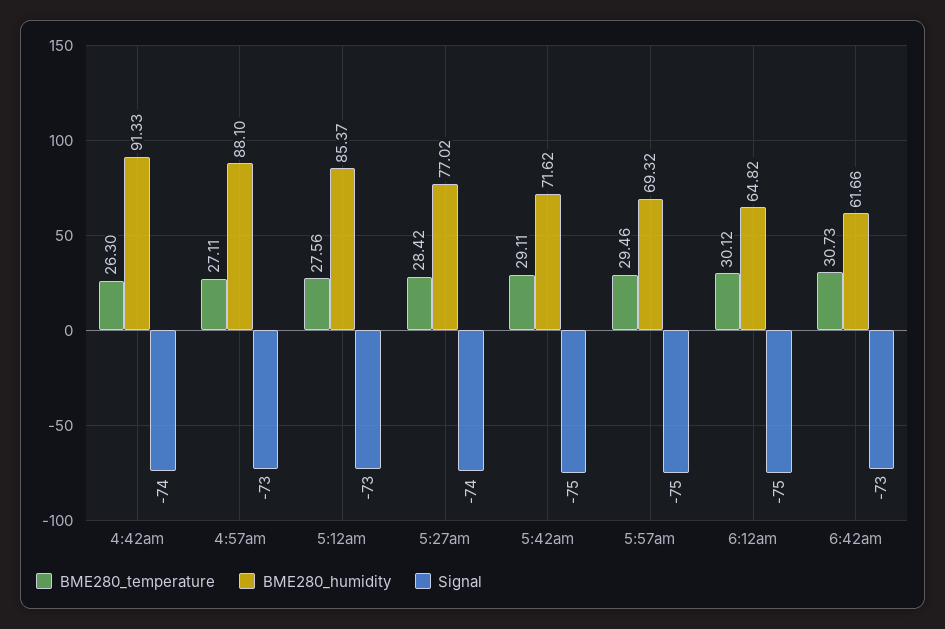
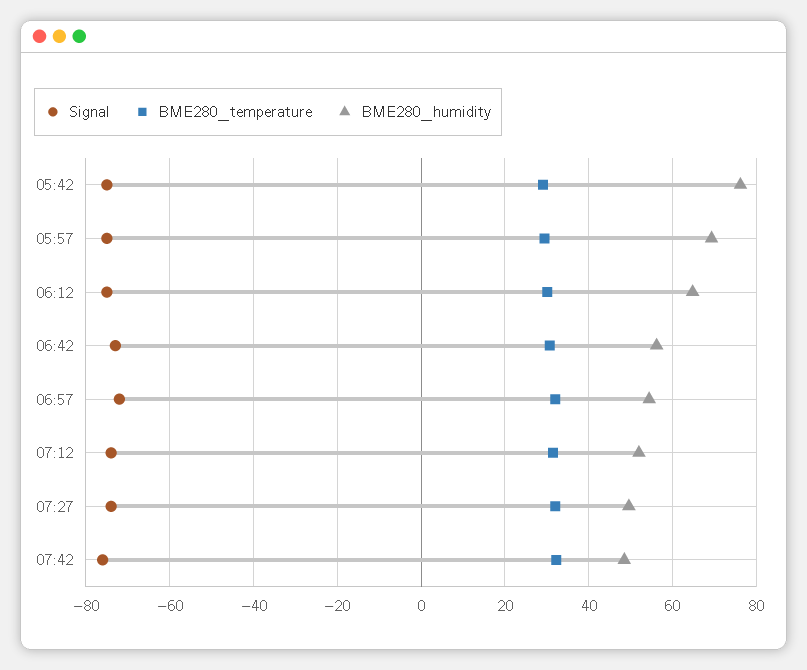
BME280_temperature, 4:42am: 26.3 -> none
BME280_humidity, 4:42am: 91.33 -> none
Signal, 4:42am: -74 -> none
BME280_temperature, 4:57am: 27.11 -> none
BME280_humidity, 4:57am: 88.1 -> none
Signal, 4:57am: -73 -> none
BME280_temperature, 5:12am: 27.56 -> none
BME280_humidity, 5:12am: 85.37 -> none
Signal, 5:12am: -73 -> none
BME280_temperature, 5:27am: 28.42 -> none
BME280_humidity, 5:27am: 77.02 -> none
Signal, 5:27am: -74 -> none
BME280_humidity, 5:42am: 71.62 -> 76
BME280_humidity, 6:42am: 61.66 -> 56
Signal, 06:57: none -> -72
BME280_temperature, 06:57: none -> 32
BME280_humidity, 06:57: none -> 54
Signal, 07:12: none -> -74
BME280_temperature, 07:12: none -> 32
BME280_humidity, 07:12: none -> 52
Signal, 07:27: none -> -74
BME280_temperature, 07:27: none -> 32
BME280_humidity, 07:27: none -> 50
Signal, 07:42: none -> -76
BME280_temperature, 07:42: none -> 32
BME280_humidity, 07:42: none -> 48

